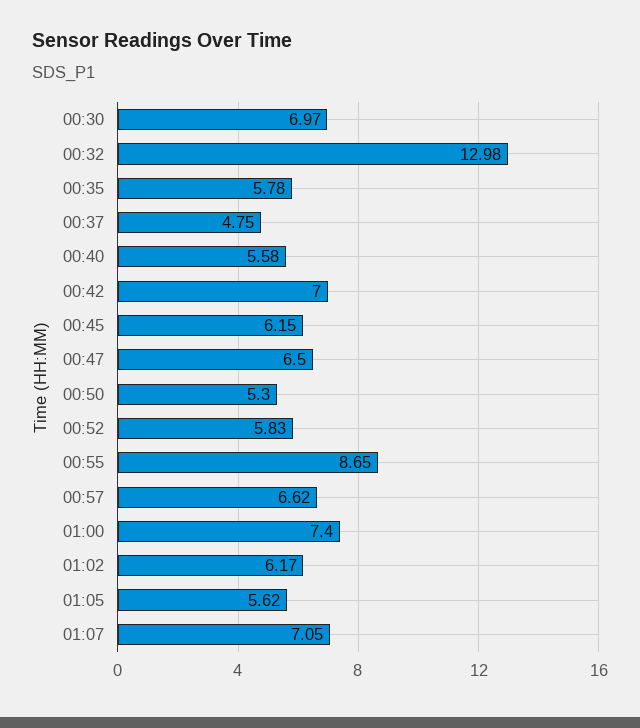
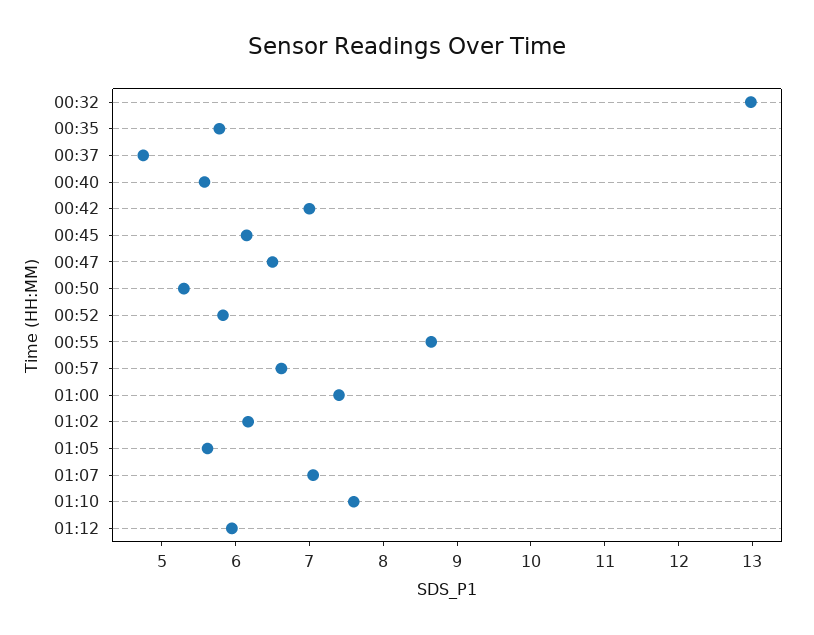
00:30: 6.97 -> none
01:10: none -> 7.6
01:12: none -> 6

